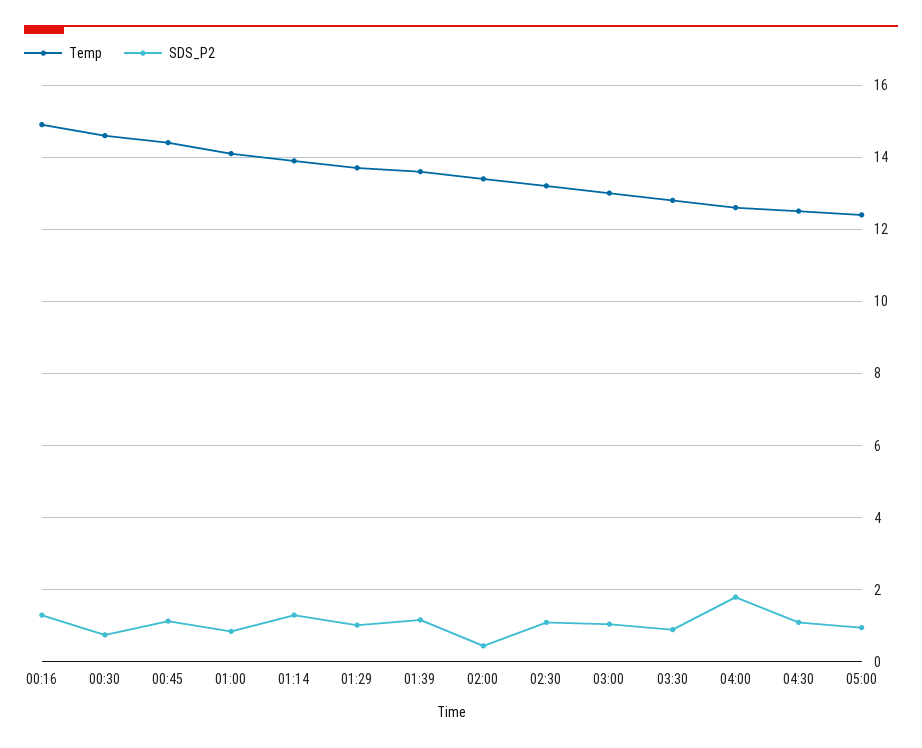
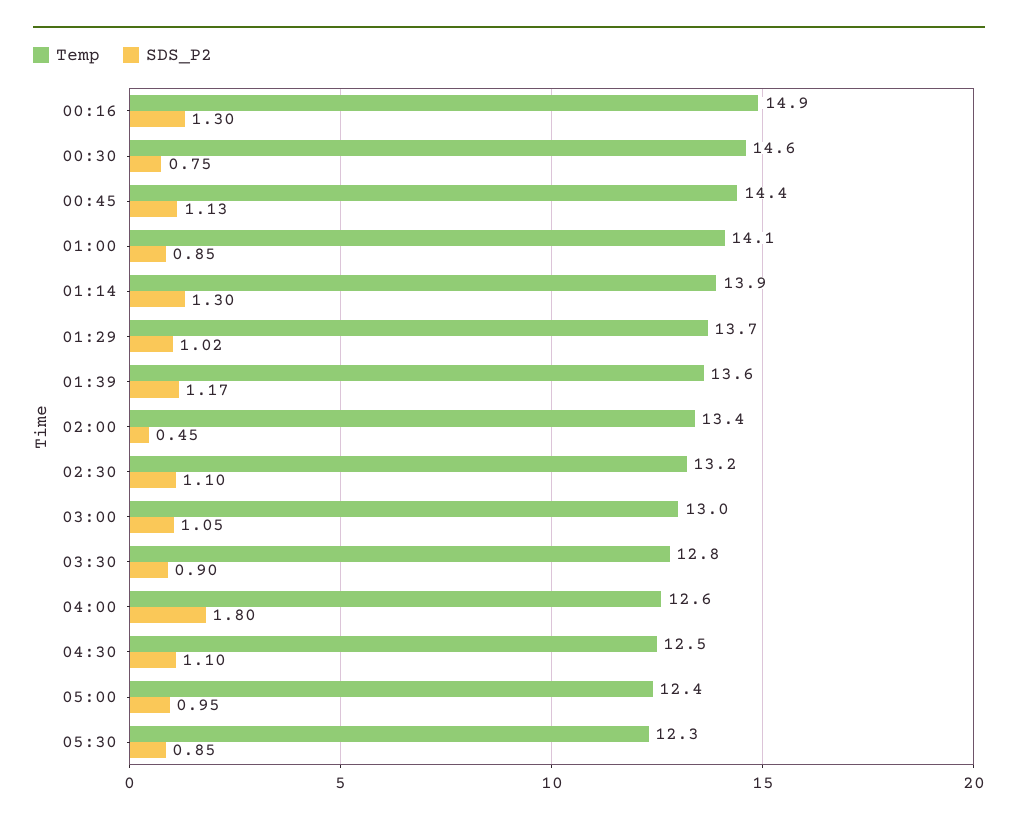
Temp, 05:30: none -> 12.3
SDS_P2, 05:30: none -> 0.85

